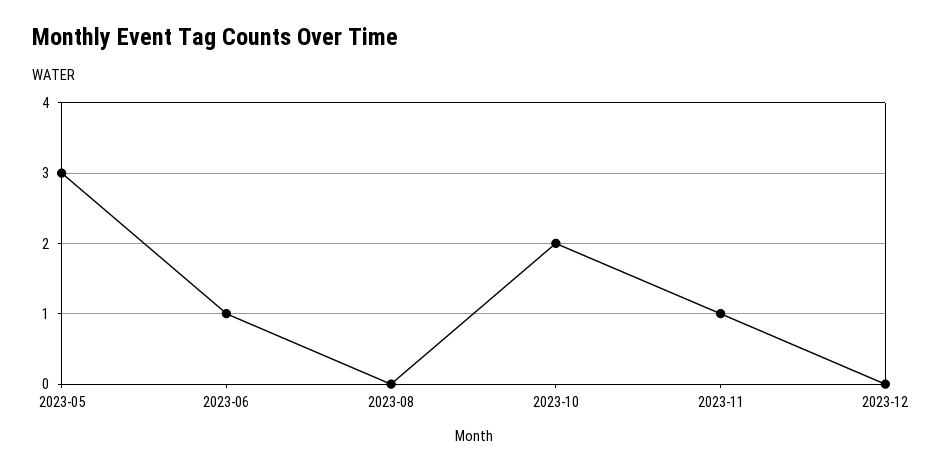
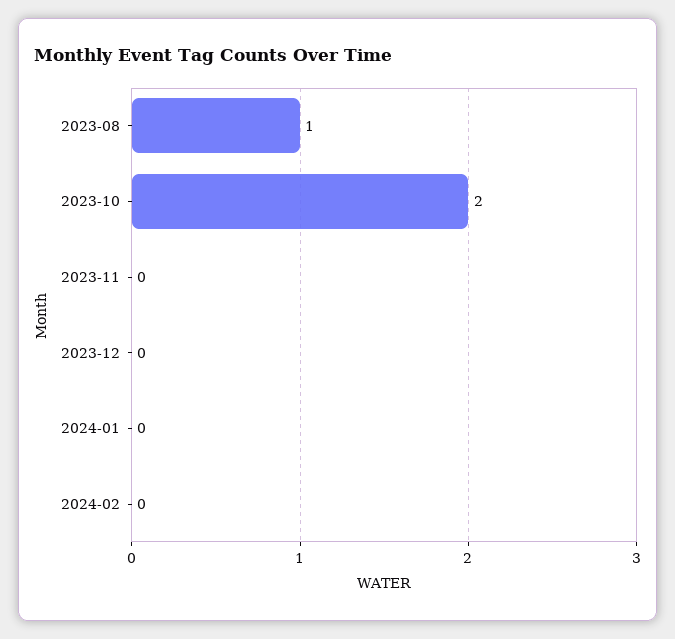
2023-05: 3 -> none
2023-06: 1 -> none
2023-08: 0 -> 1
2023-11: 1 -> 0
2024-01: none -> 0
2024-02: none -> 0

